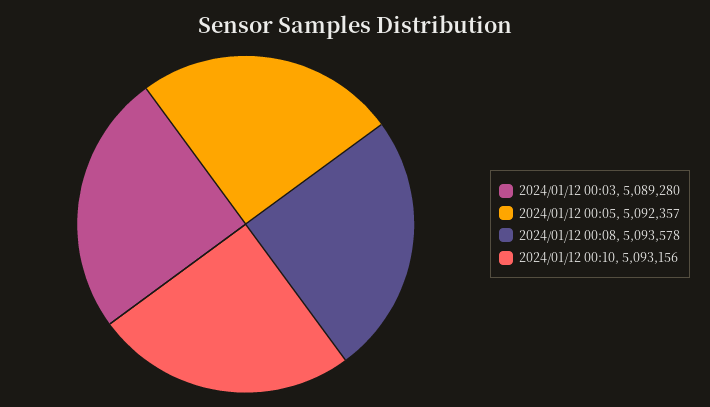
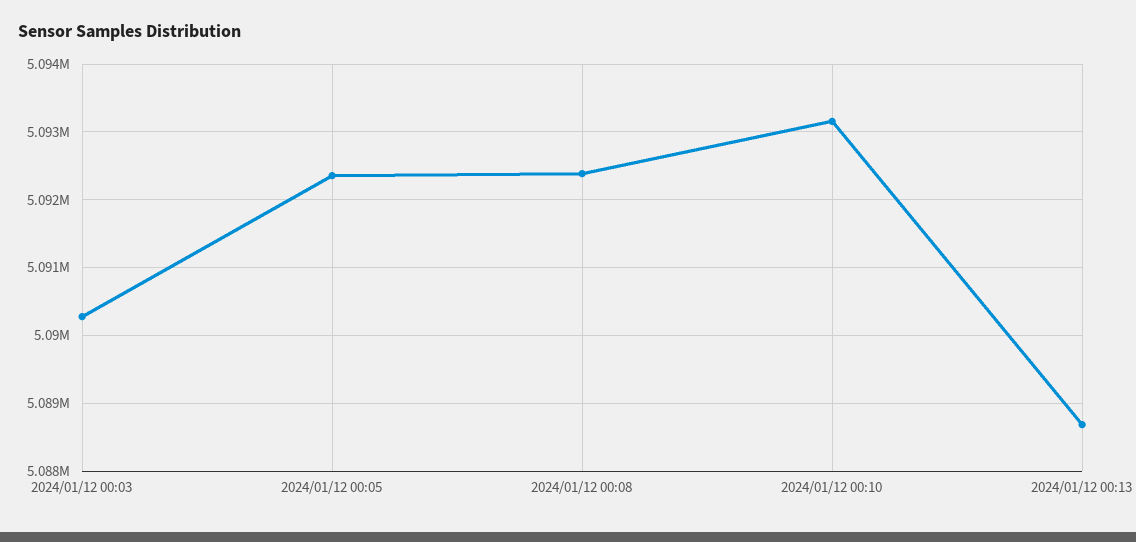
2024/01/12 00:03: 5089280 -> 5090300
2024/01/12 00:08: 5093578 -> 5092400
2024/01/12 00:13: none -> 5088700

